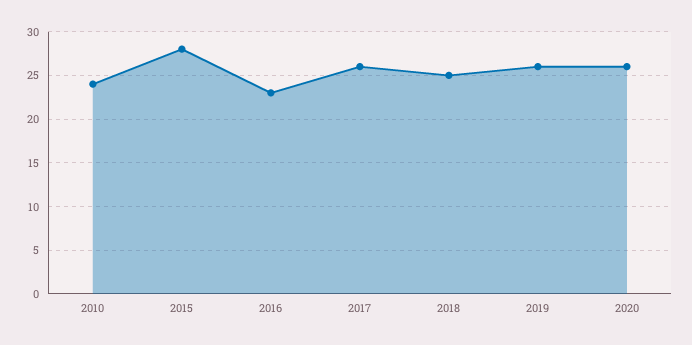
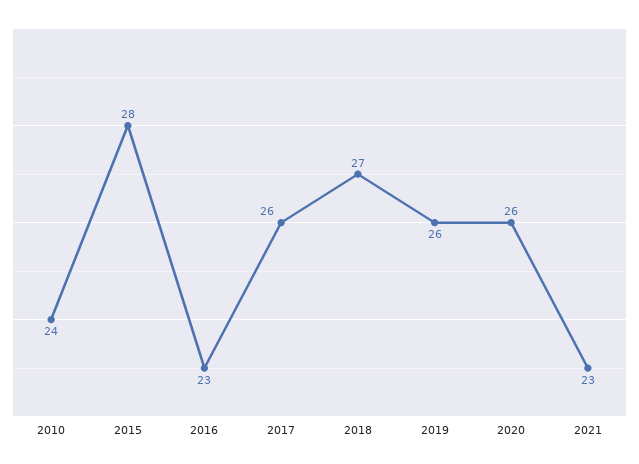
2018: 25 -> 27
2021: none -> 23

